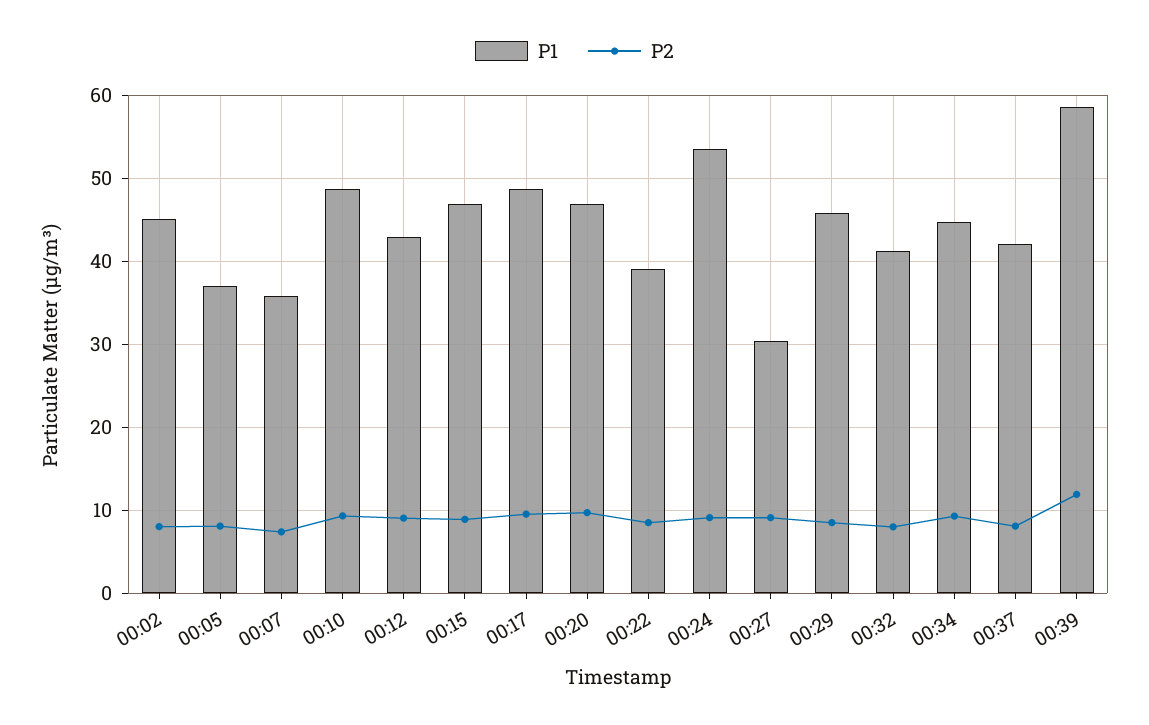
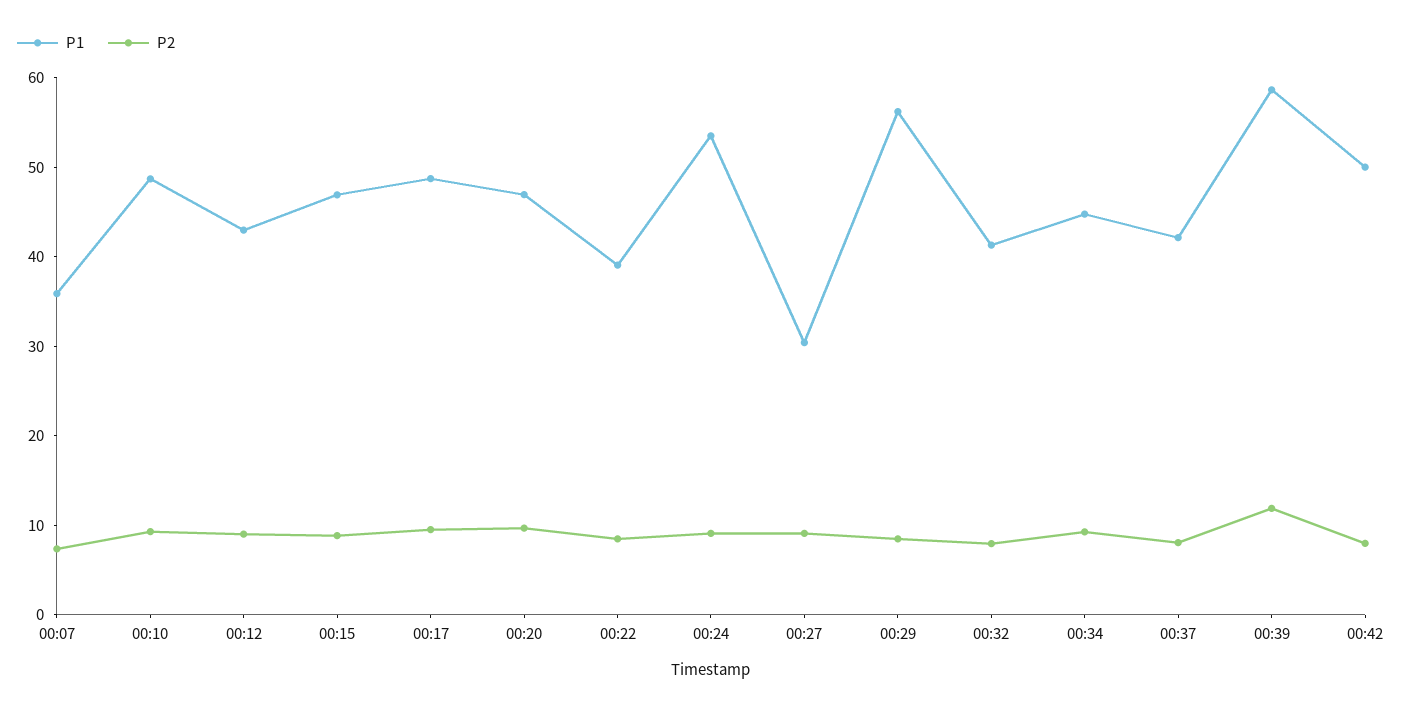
P1, 00:02: 45 -> none
P2, 00:02: 8 -> none
P1, 00:05: 37 -> none
P2, 00:05: 8 -> none
P1, 00:29: 46 -> 56
P1, 00:42: none -> 50
P2, 00:42: none -> 8

